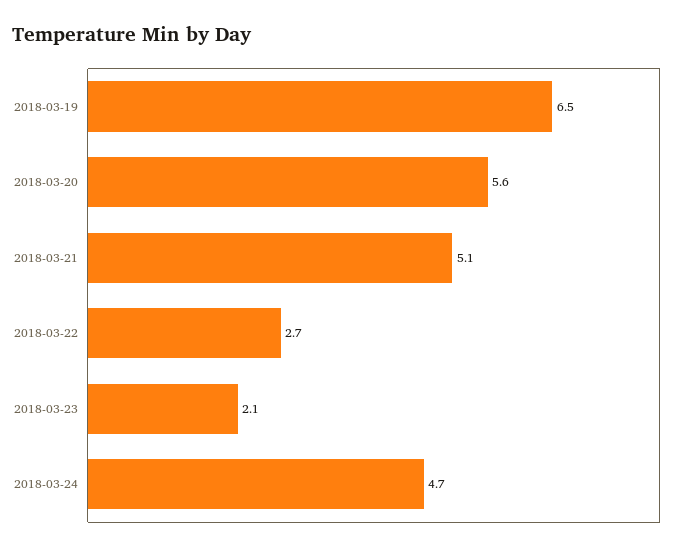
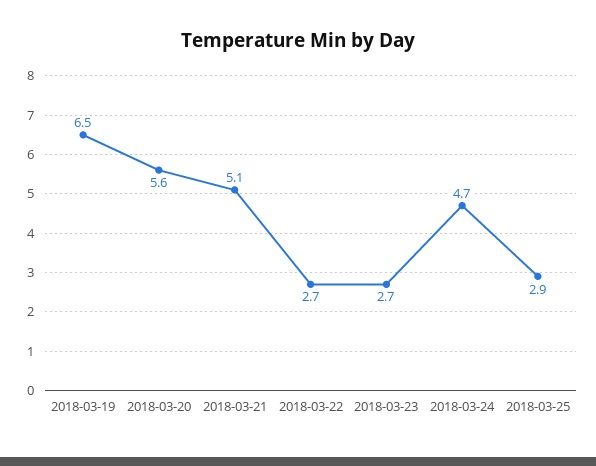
2018-03-23: 2.1 -> 2.7
2018-03-25: none -> 2.9

